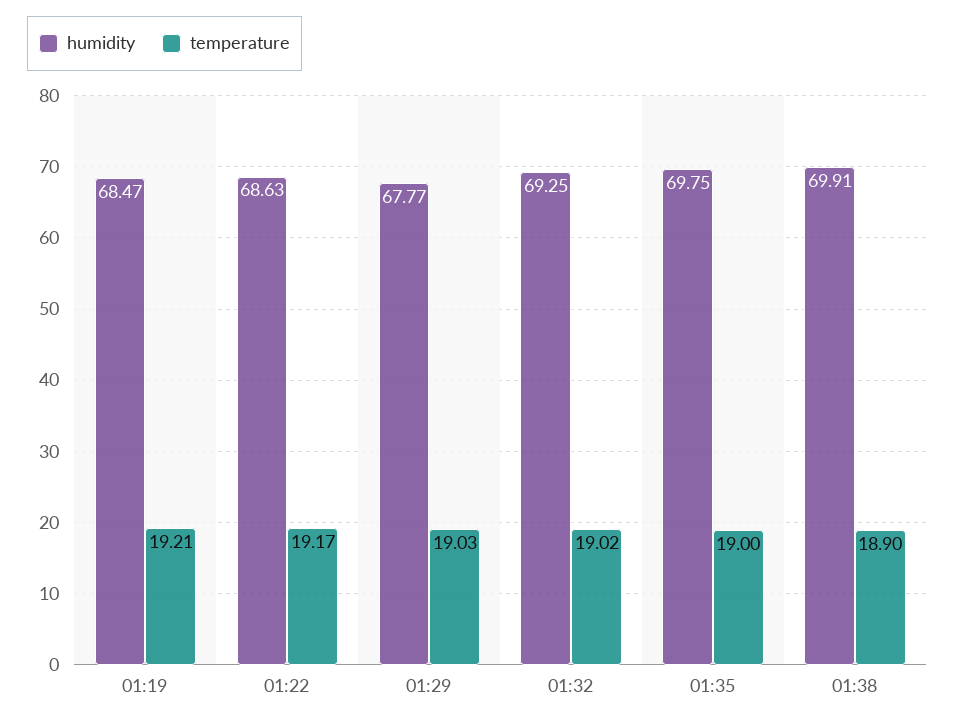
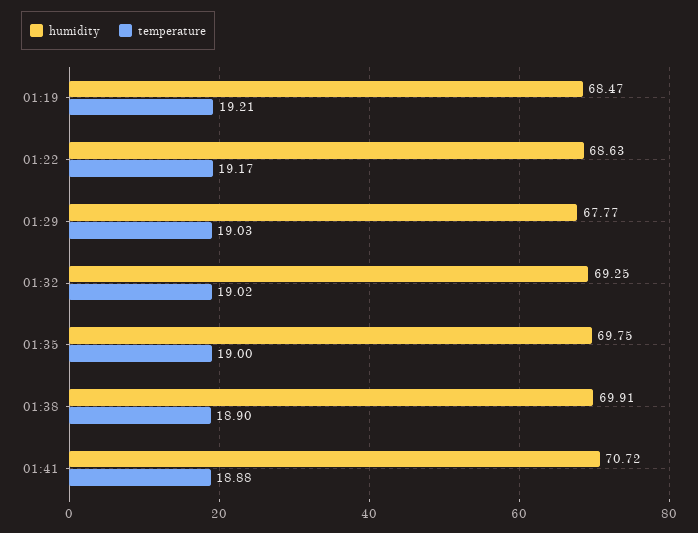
humidity, 01:41: none -> 70.72
temperature, 01:41: none -> 18.88

